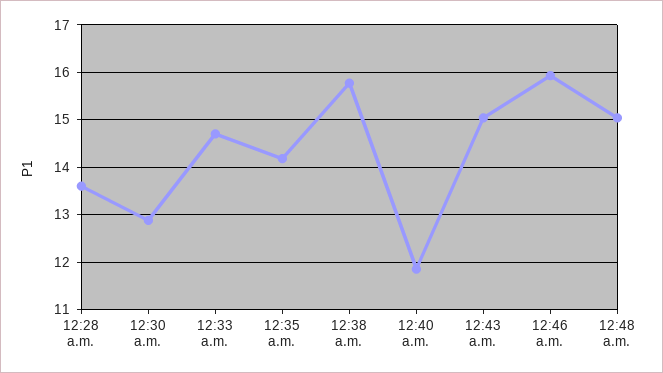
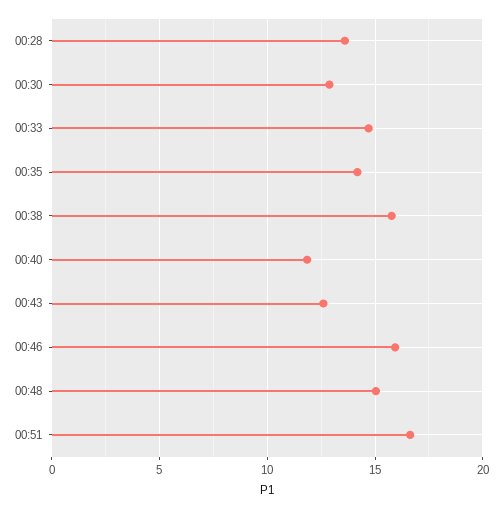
12:43 a.m.: 15 -> 12.5
00:51: none -> 16.5

